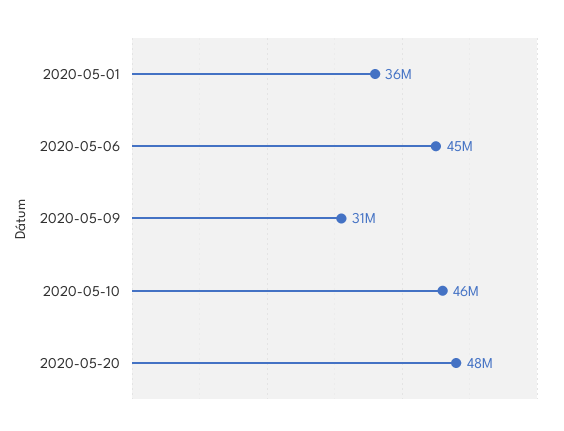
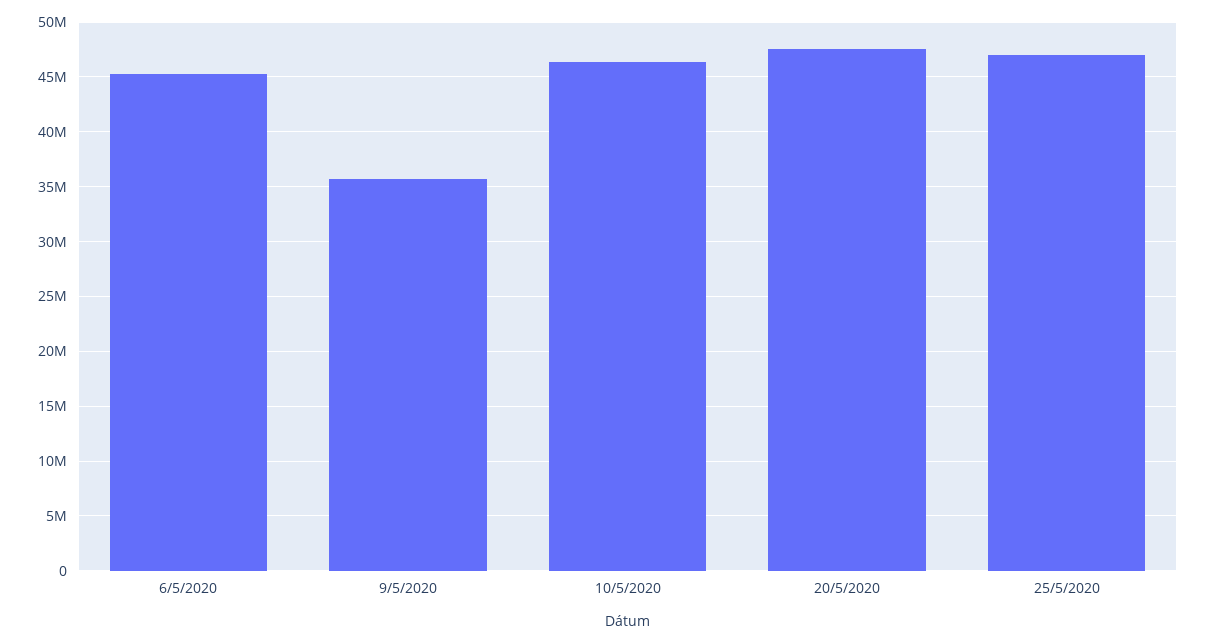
2020-05-01: 36000000 -> none
2020-05-09: 31000000 -> 36000000
25/5/2020: none -> 47000000

